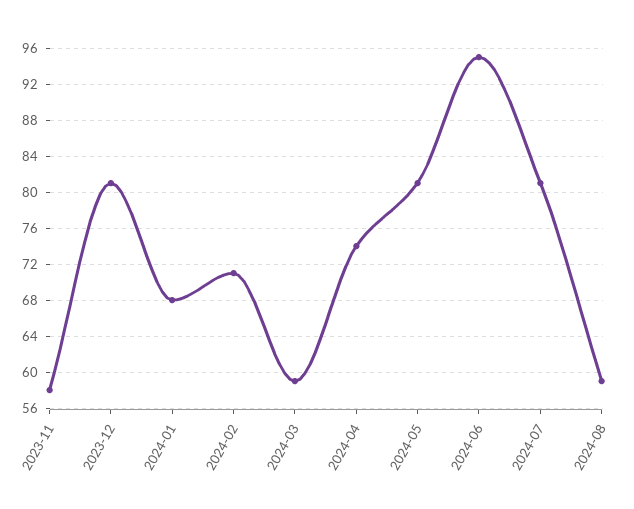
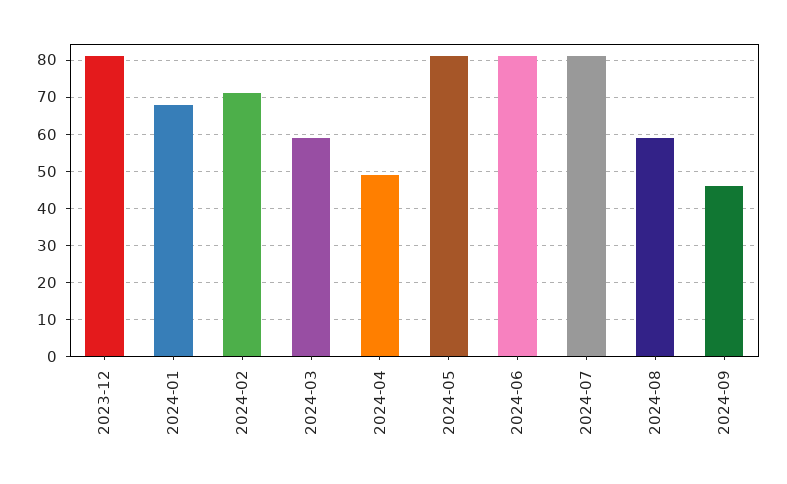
2023-11: 58 -> none
2024-04: 74 -> 50
2024-06: 95 -> 80
2024-09: none -> 45

